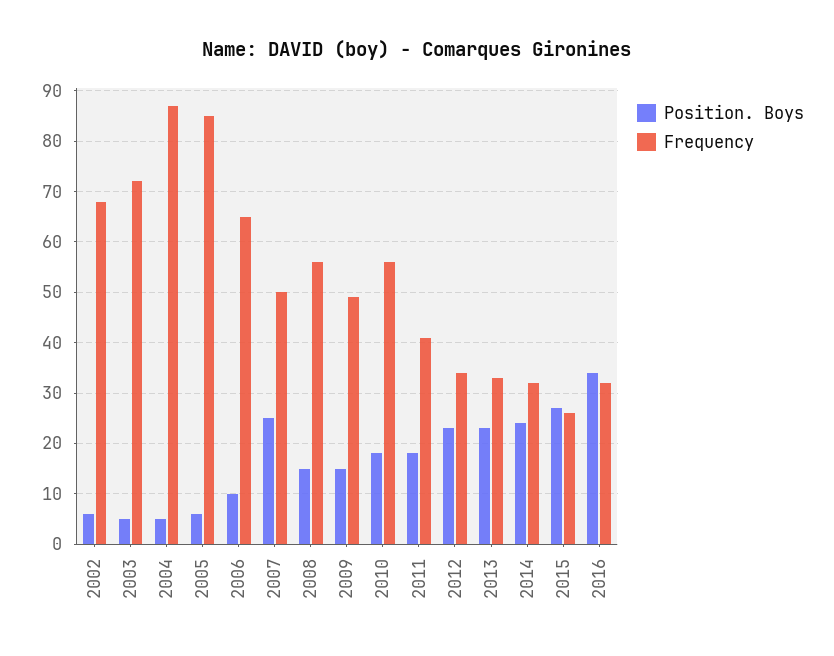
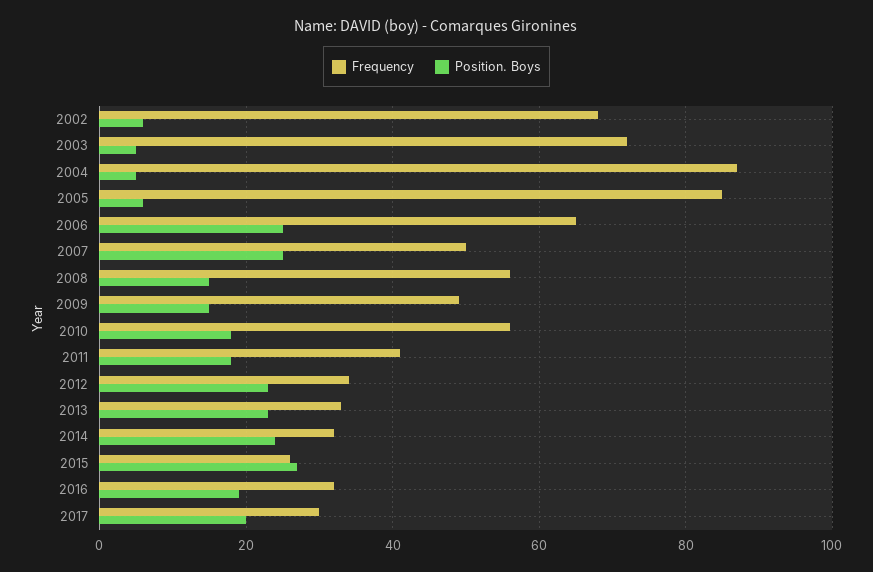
Position. Boys, 2006: 10 -> 25
Position. Boys, 2016: 35 -> 20
Frequency, 2017: none -> 30
Position. Boys, 2017: none -> 20

